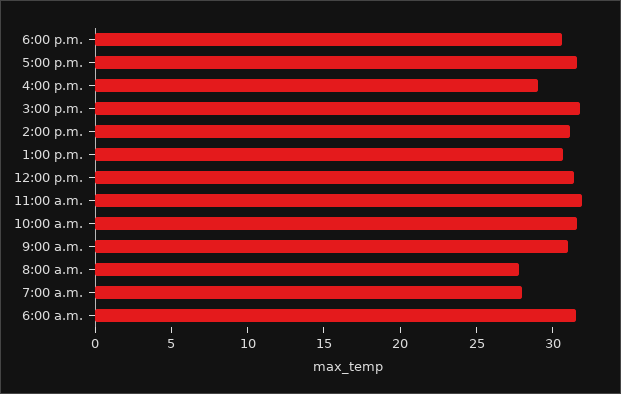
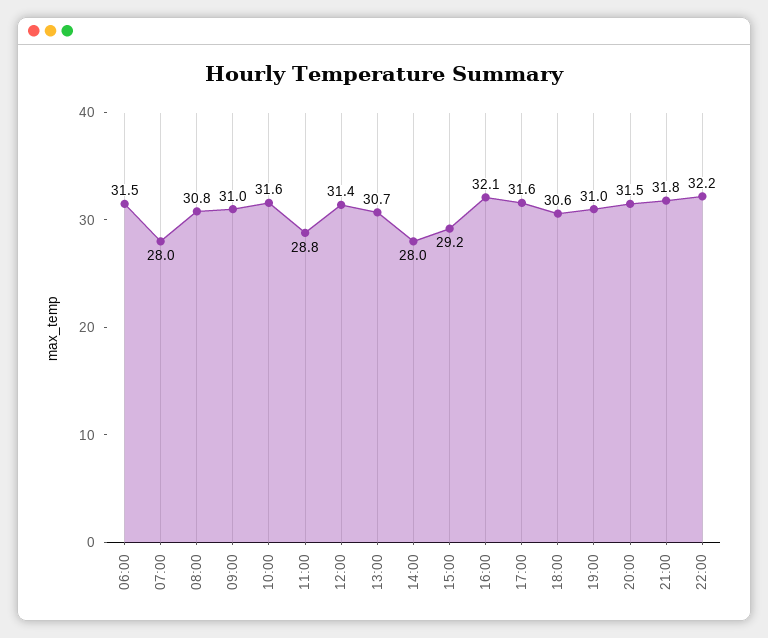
4:00 p.m.: 29 -> 32.1
3:00 p.m.: 32 -> 29.2
2:00 p.m.: 31 -> 28
11:00 a.m.: 32 -> 28.8
8:00 a.m.: 28 -> 30.8
19:00: none -> 31
20:00: none -> 31.5
21:00: none -> 31.8
22:00: none -> 32.2

